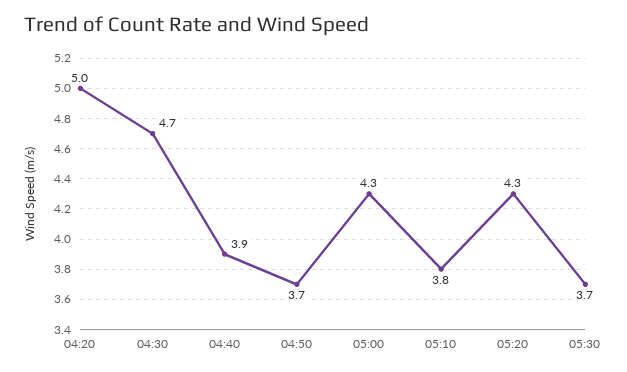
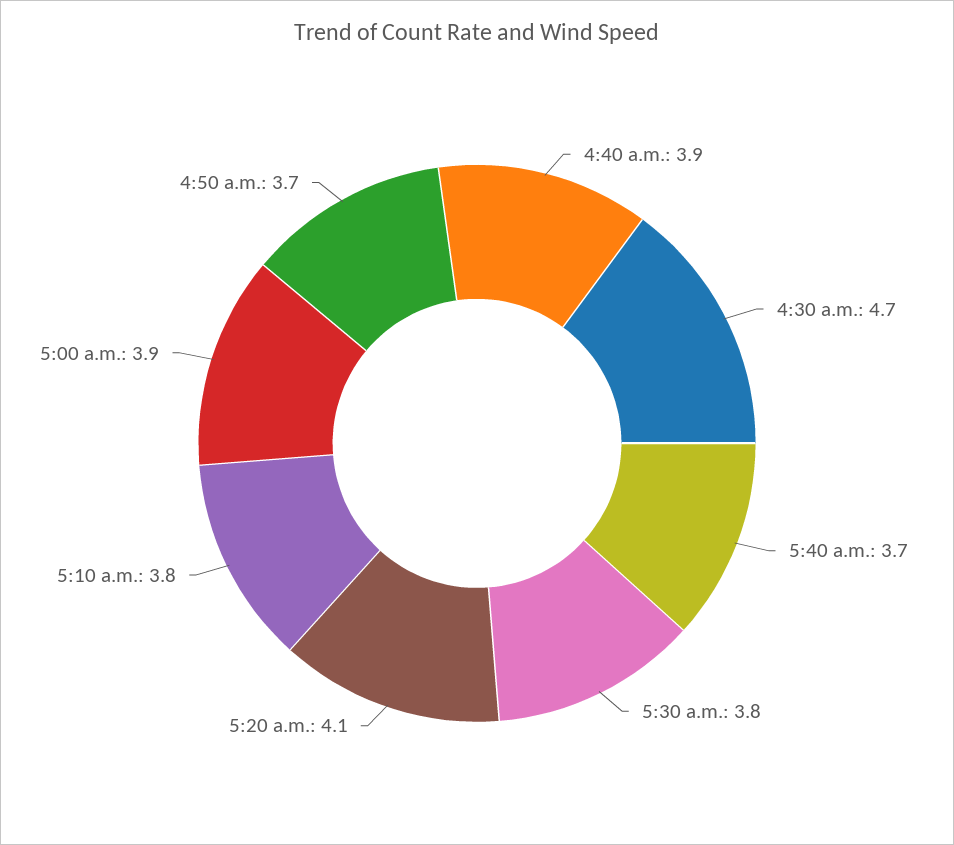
04:20: 5 -> none
05:00: 4.3 -> 3.9
05:20: 4.3 -> 4.1
05:30: 3.7 -> 3.8
5:40 a.m.: none -> 3.7

